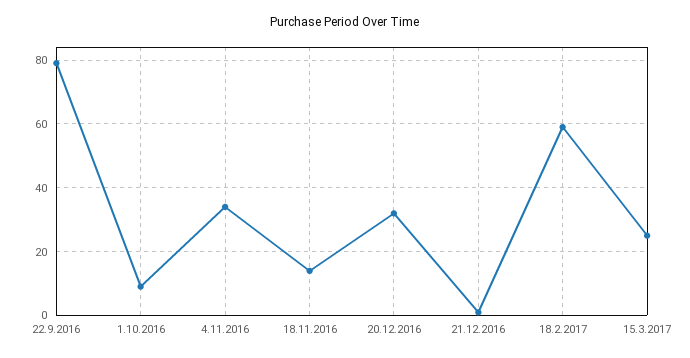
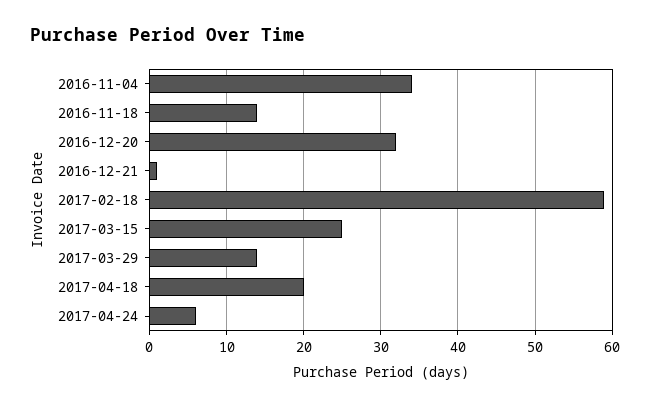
22.9.2016: 80 -> none
1.10.2016: 10 -> none
2017-03-29: none -> 14
2017-04-18: none -> 20
2017-04-24: none -> 6

